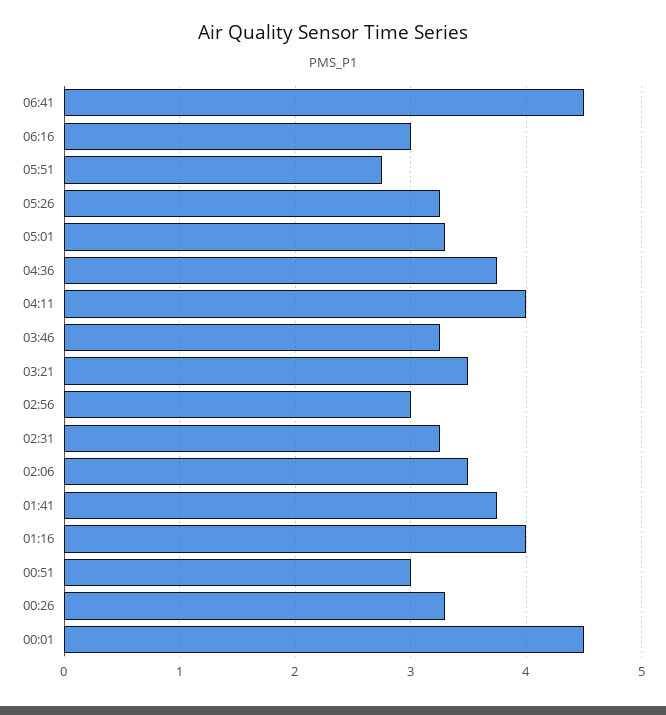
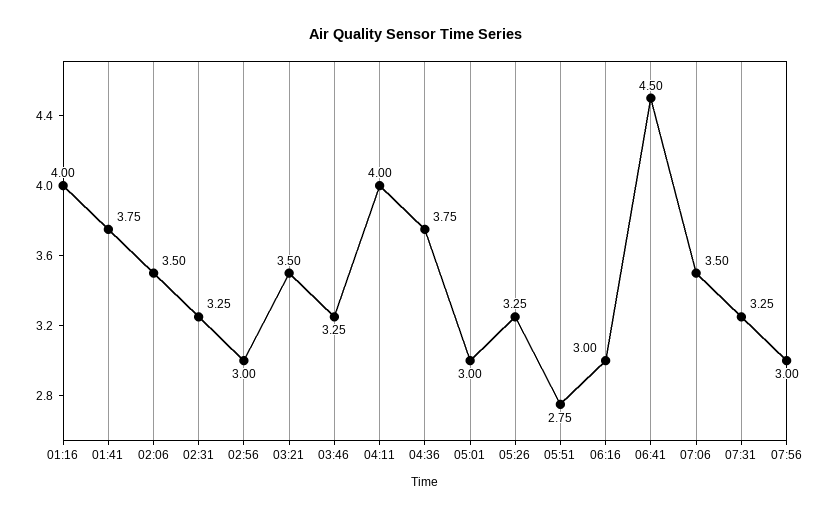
05:01: 3.3 -> 3
00:51: 3 -> none
00:26: 3.3 -> none
00:01: 4.5 -> none
07:06: none -> 3.5
07:31: none -> 3.25
07:56: none -> 3

